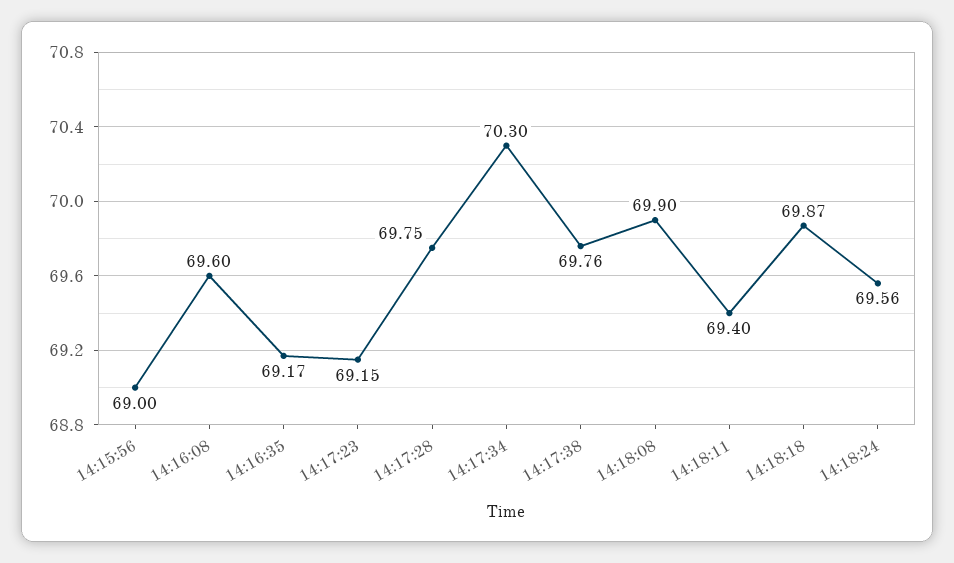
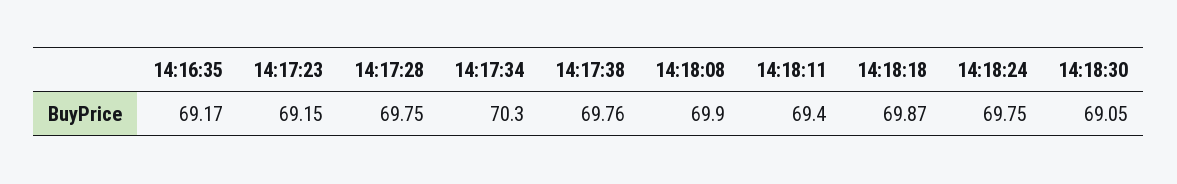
14:15:56: 69 -> none
14:16:08: 69.6 -> none
14:18:24: 69.56 -> 69.75
14:18:30: none -> 69.05

